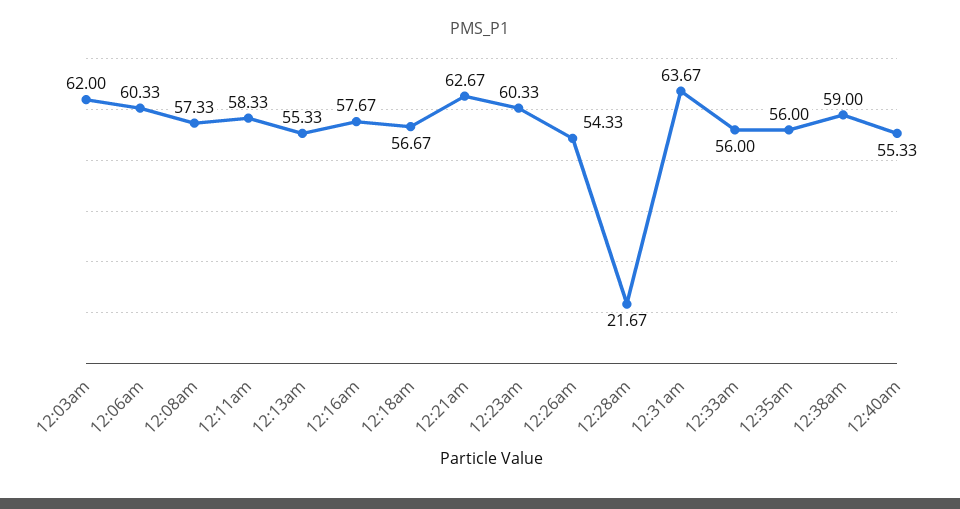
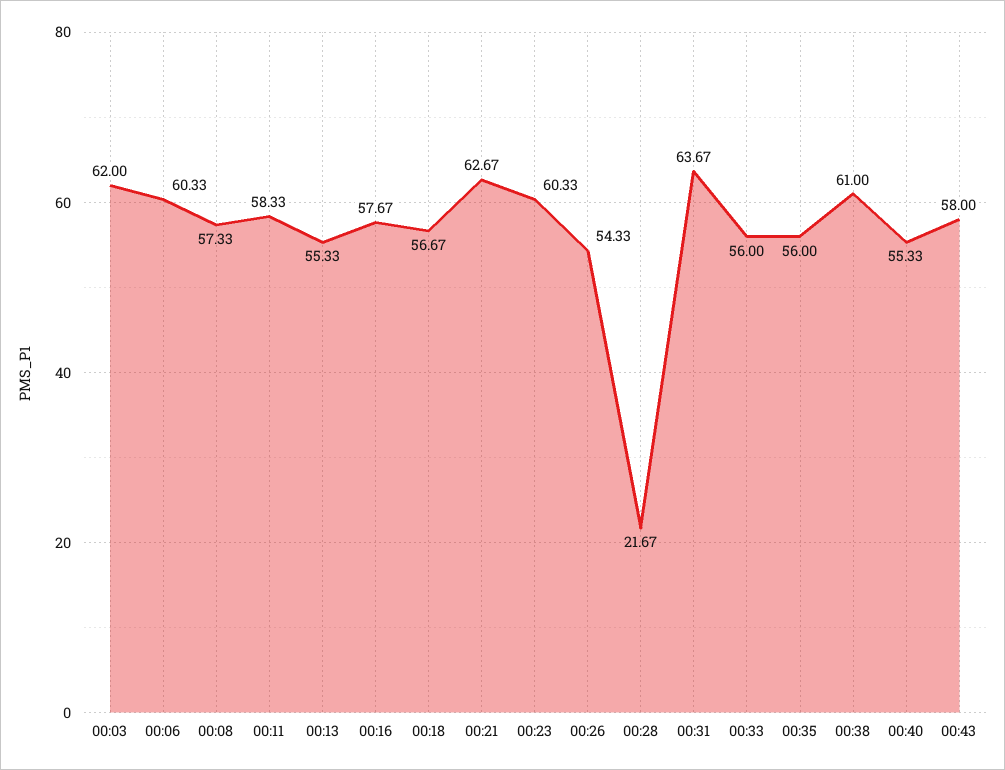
12:38am: 59 -> 61
00:43: none -> 58

